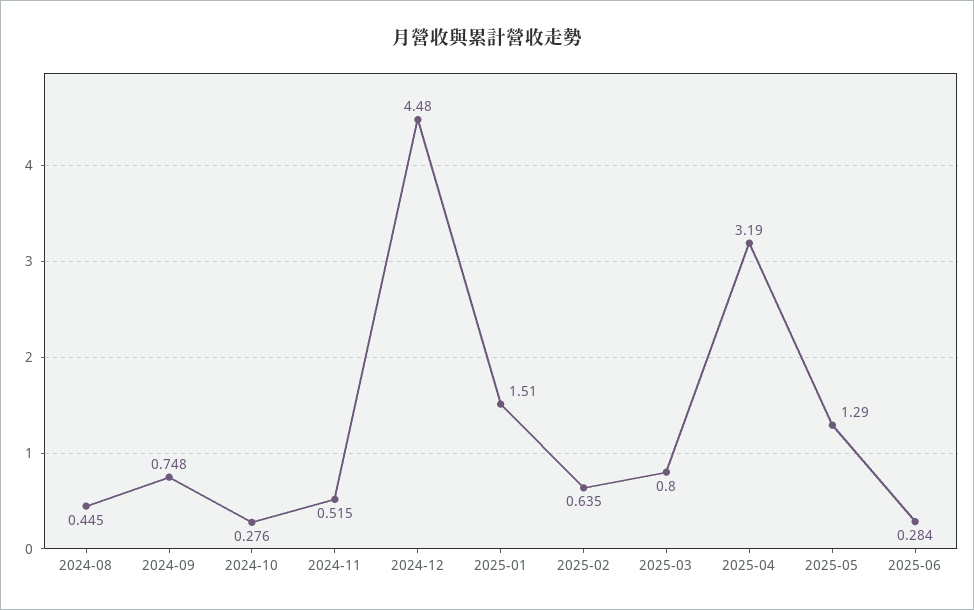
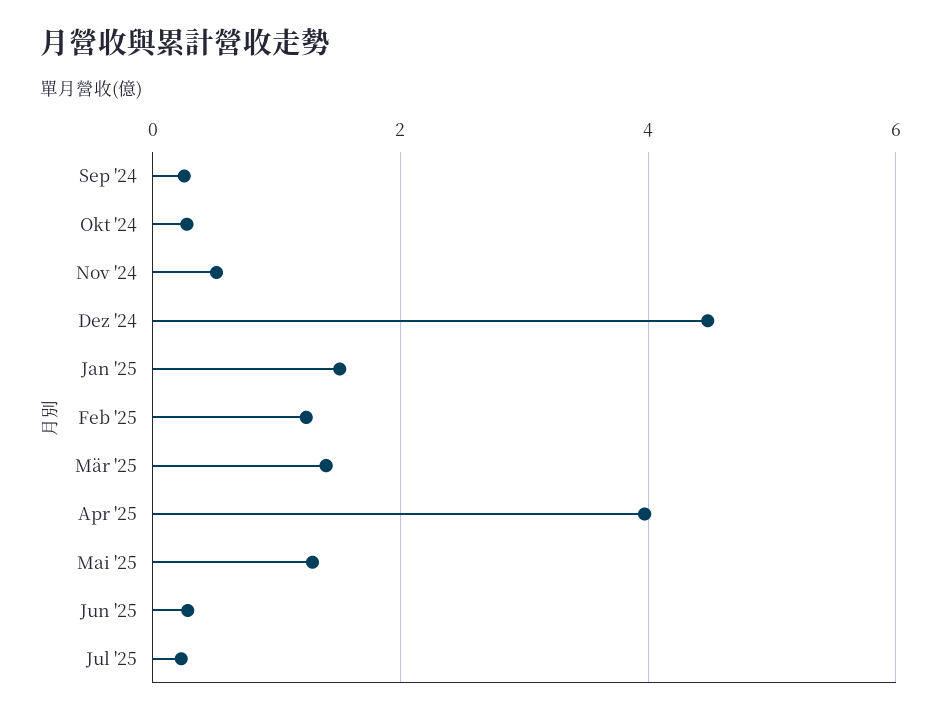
2024-08: 0.445 -> none
2024-09: 0.748 -> 0.2
2025-02: 0.635 -> 1.2
2025-03: 0.8 -> 1.4
2025-04: 3.19 -> 4
Jul '25: none -> 0.2

